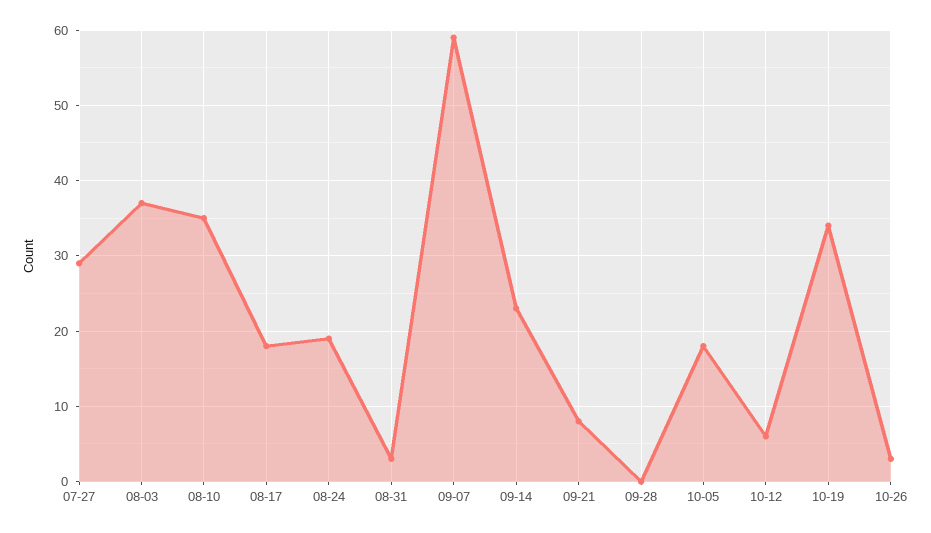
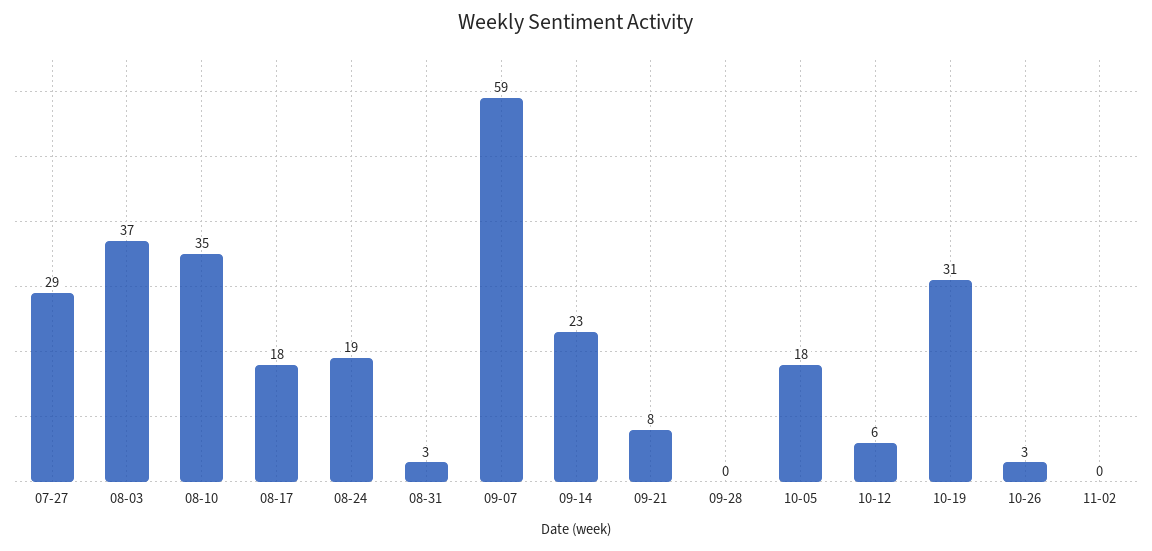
10-19: 34 -> 31
11-02: none -> 0

